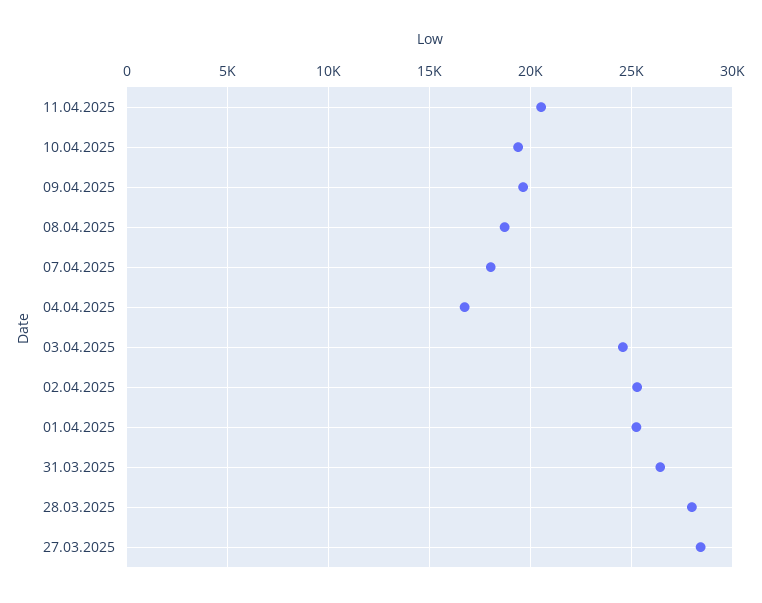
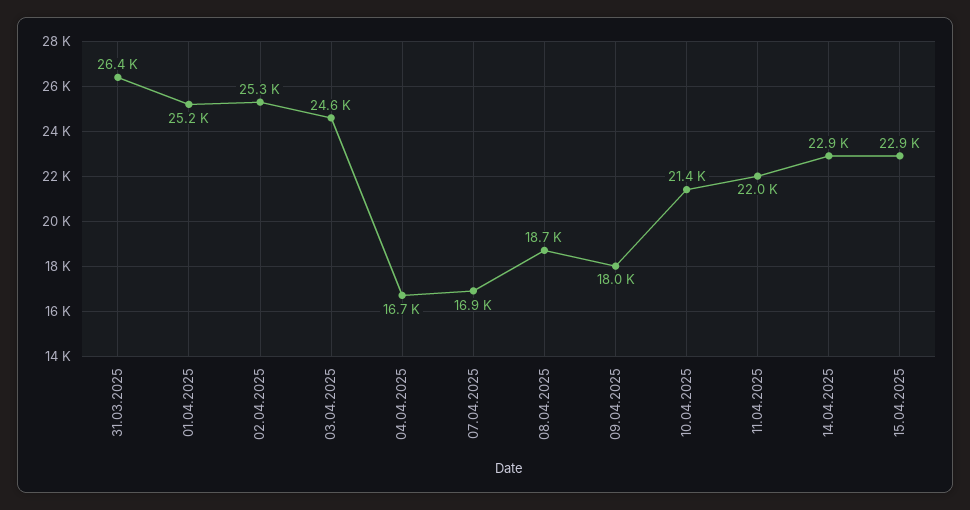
11.04.2025: 20500 -> 22000
10.04.2025: 19500 -> 21400
09.04.2025: 19500 -> 18000
07.04.2025: 18000 -> 16900
28.03.2025: 28000 -> none
27.03.2025: 28500 -> none
14.04.2025: none -> 22900
15.04.2025: none -> 22900

